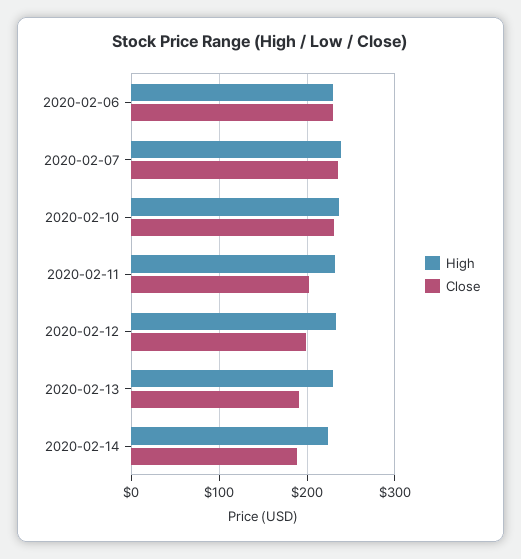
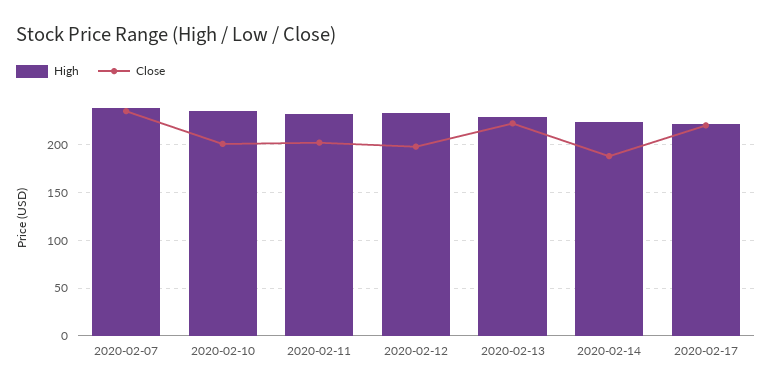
High, 2020-02-06: 230 -> none
Close, 2020-02-06: 230 -> none
Close, 2020-02-10: 230 -> 200
Close, 2020-02-13: 190 -> 220
High, 2020-02-17: none -> 220
Close, 2020-02-17: none -> 220

